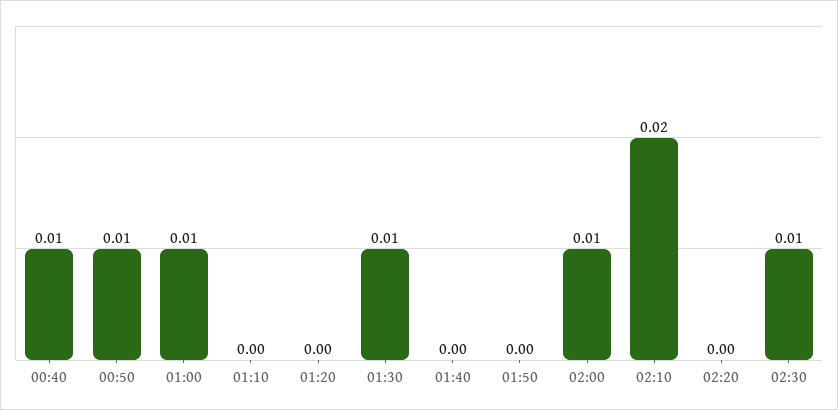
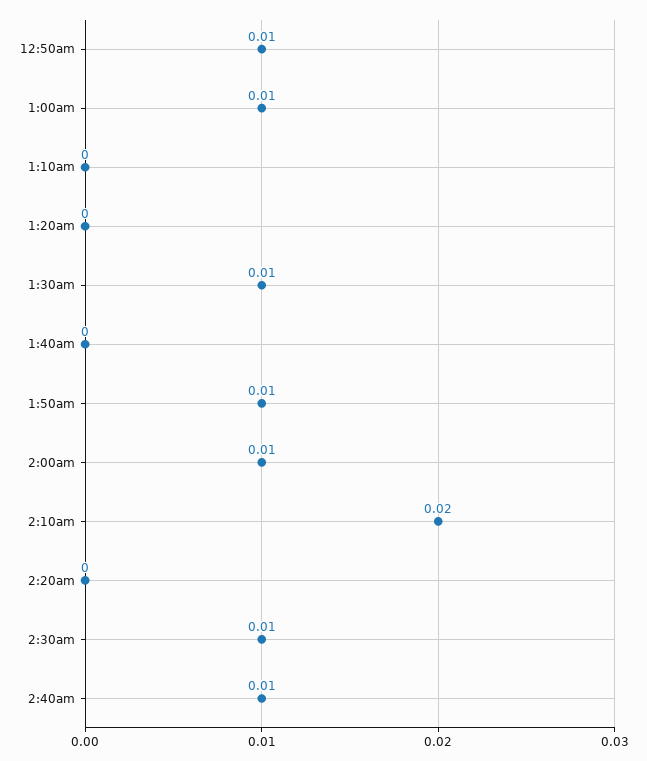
00:40: 0.01 -> none
01:50: 0 -> 0.01
2:40am: none -> 0.01

